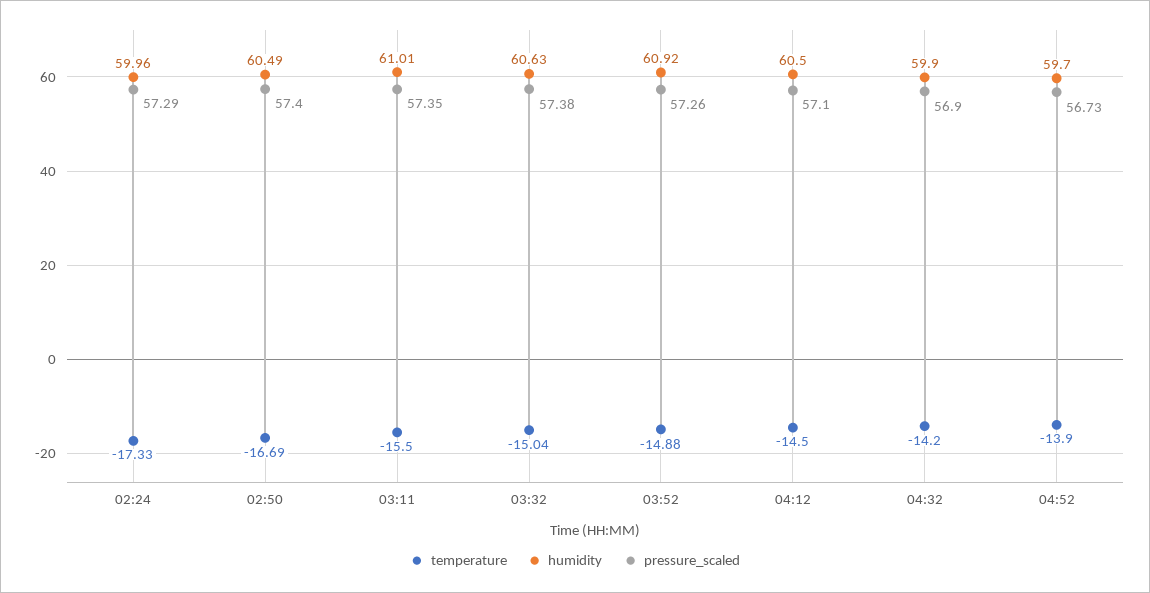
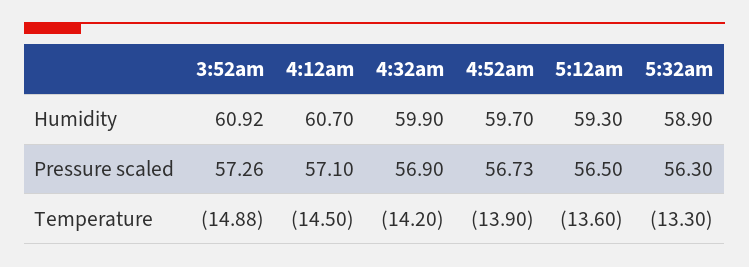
temperature, 02:24: -17.33 -> none
humidity, 02:24: 59.96 -> none
pressure_scaled, 02:24: 57.29 -> none
temperature, 02:50: -16.69 -> none
humidity, 02:50: 60.49 -> none
pressure_scaled, 02:50: 57.4 -> none
temperature, 03:11: -15.5 -> none
humidity, 03:11: 61.01 -> none
pressure_scaled, 03:11: 57.35 -> none
temperature, 03:32: -15.04 -> none
humidity, 03:32: 60.63 -> none
pressure_scaled, 03:32: 57.38 -> none
humidity, 04:12: 60.5 -> 60.7
humidity, 5:12am: none -> 59.3
humidity, 5:32am: none -> 58.9
pressure_scaled, 5:12am: none -> 56.5
pressure_scaled, 5:32am: none -> 56.3
temperature, 5:12am: none -> -13.6
temperature, 5:32am: none -> -13.3

